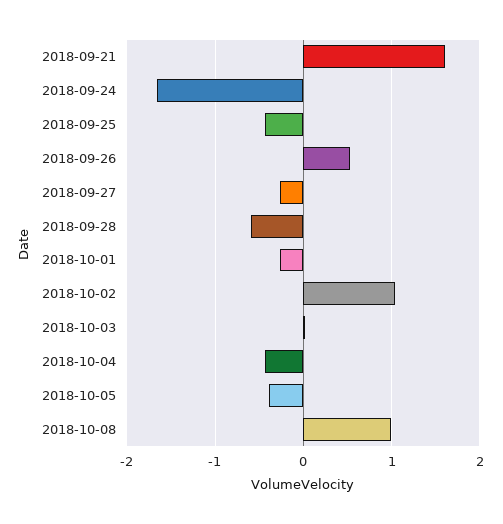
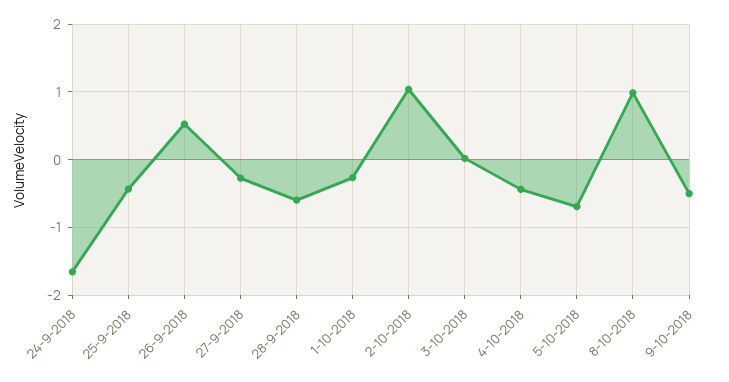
2018-09-21: 1.6 -> none
2018-10-05: -0.4 -> -0.7
9-10-2018: none -> -0.5

